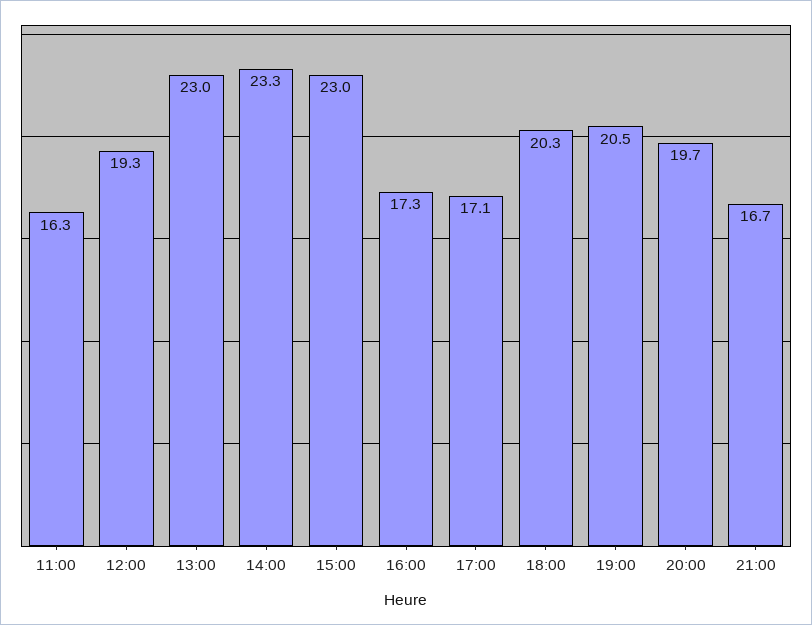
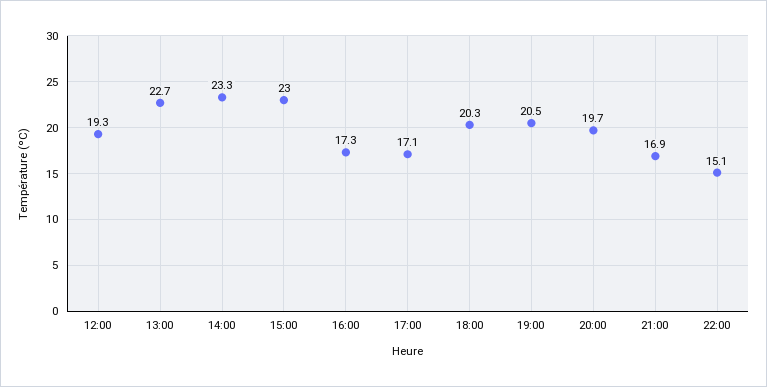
11:00: 16.3 -> none
13:00: 23 -> 22.7
21:00: 16.7 -> 16.9
22:00: none -> 15.1

